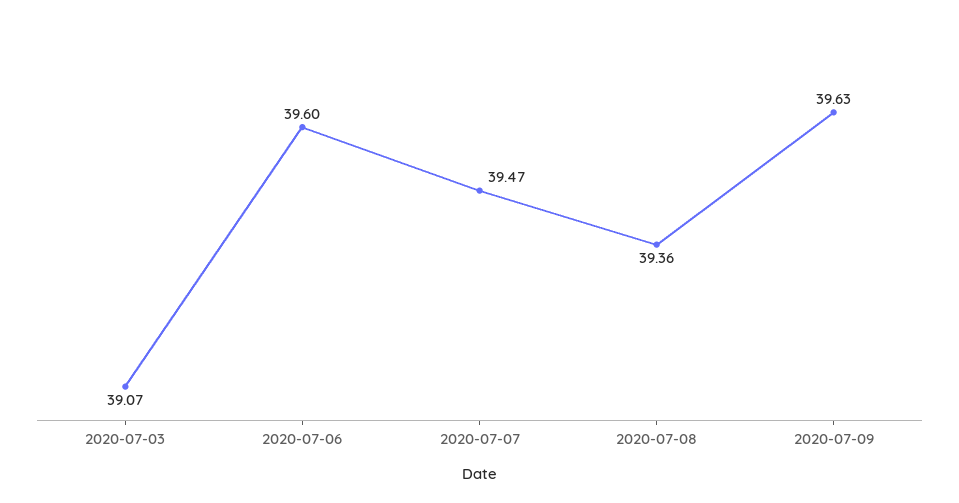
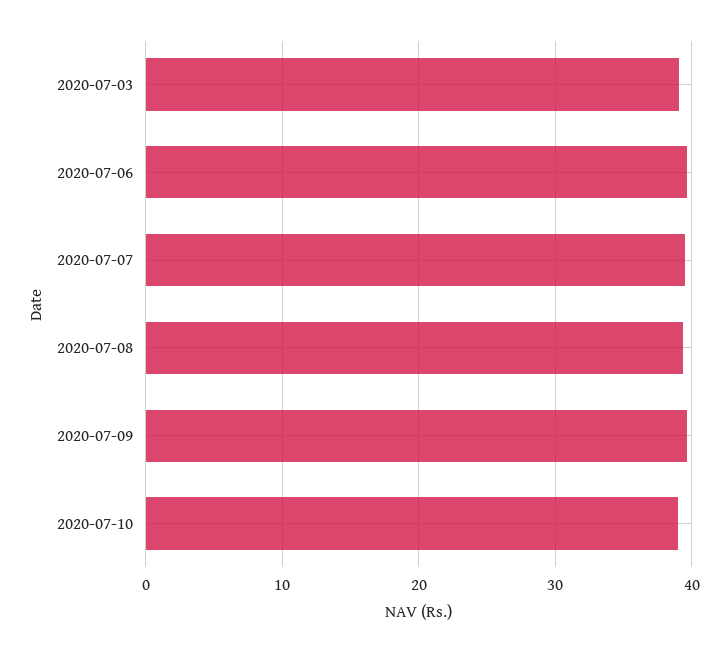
2020-07-10: none -> 39

